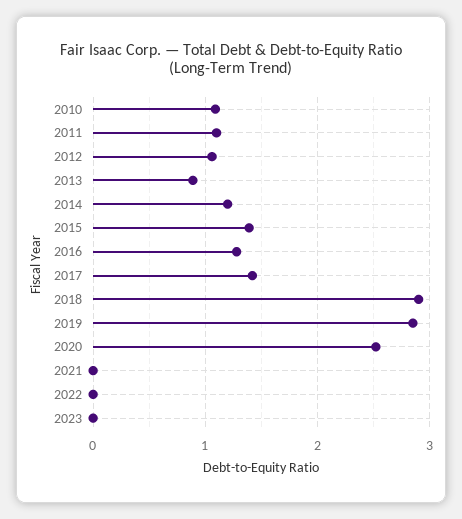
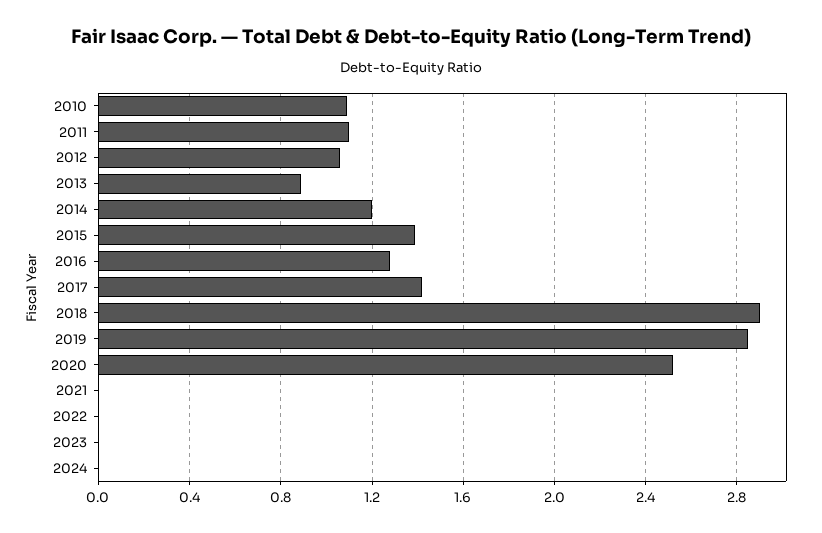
2024: none -> 0

